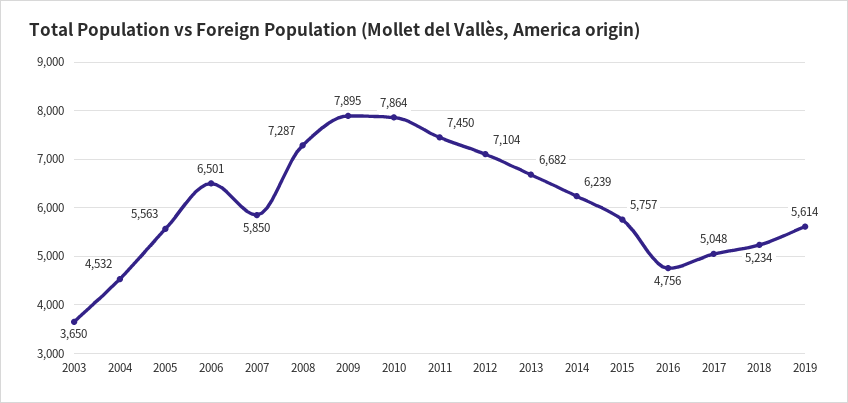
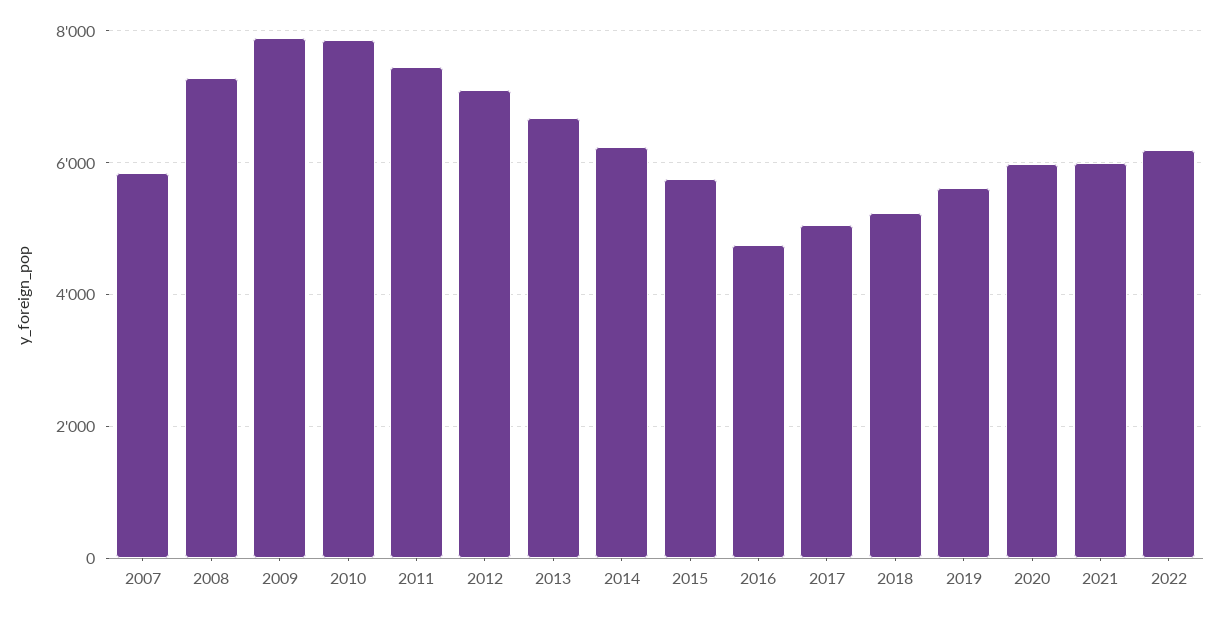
2003: 3650 -> none
2004: 4532 -> none
2005: 5563 -> none
2006: 6501 -> none
2020: none -> 6000
2021: none -> 6000
2022: none -> 6200

